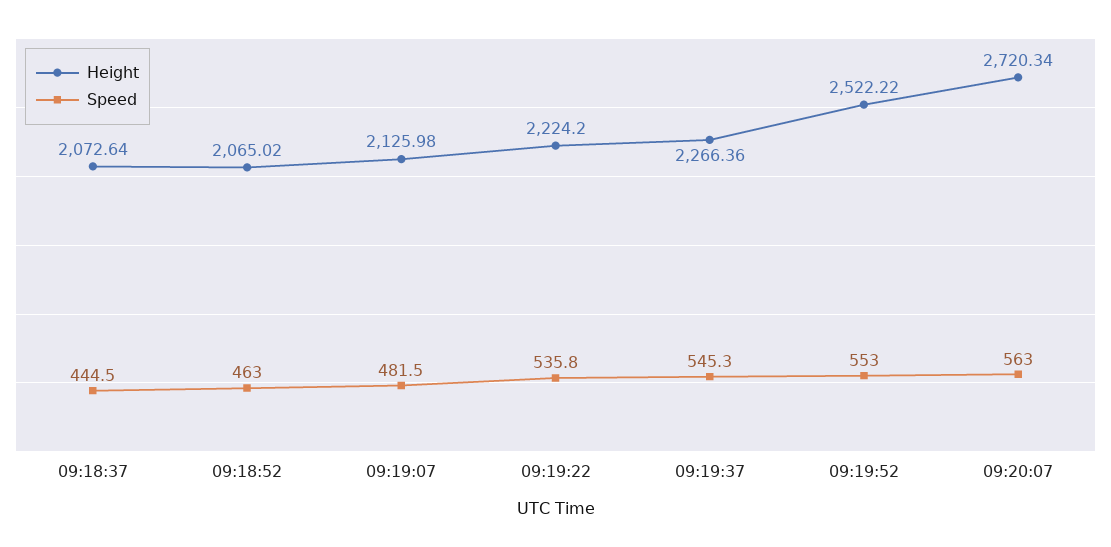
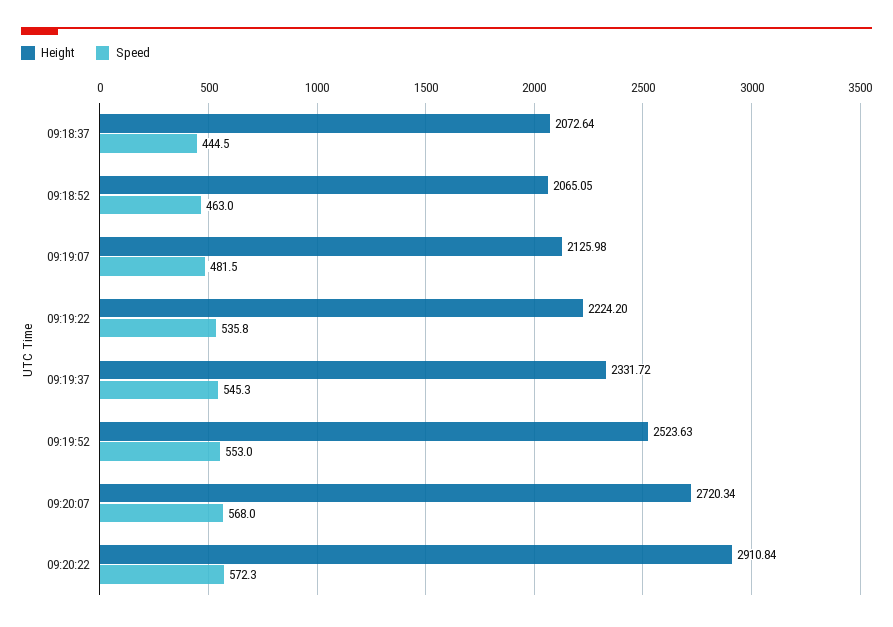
Height, 09:18:52: 2065.02 -> 2065.05
Height, 09:19:37: 2266.36 -> 2331.72
Height, 09:19:52: 2522.22 -> 2523.63
Speed, 09:20:07: 563 -> 568
Height, 09:20:22: none -> 2910.84
Speed, 09:20:22: none -> 572.3

